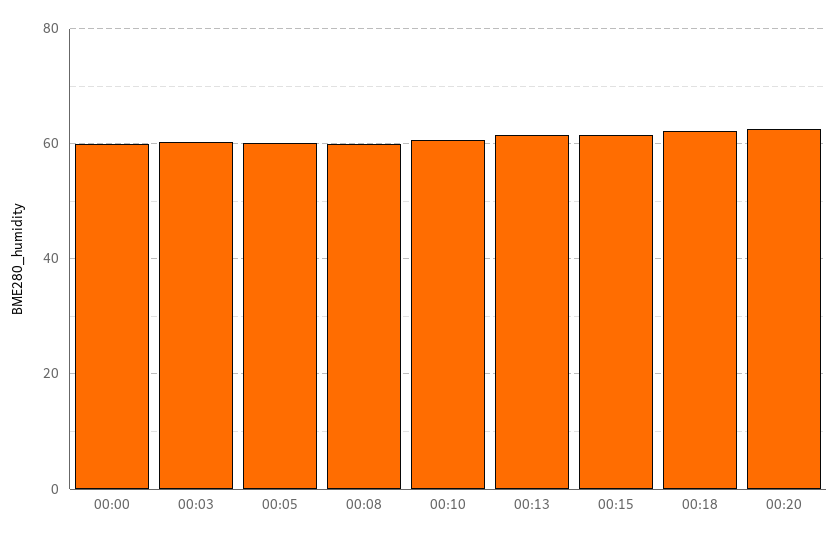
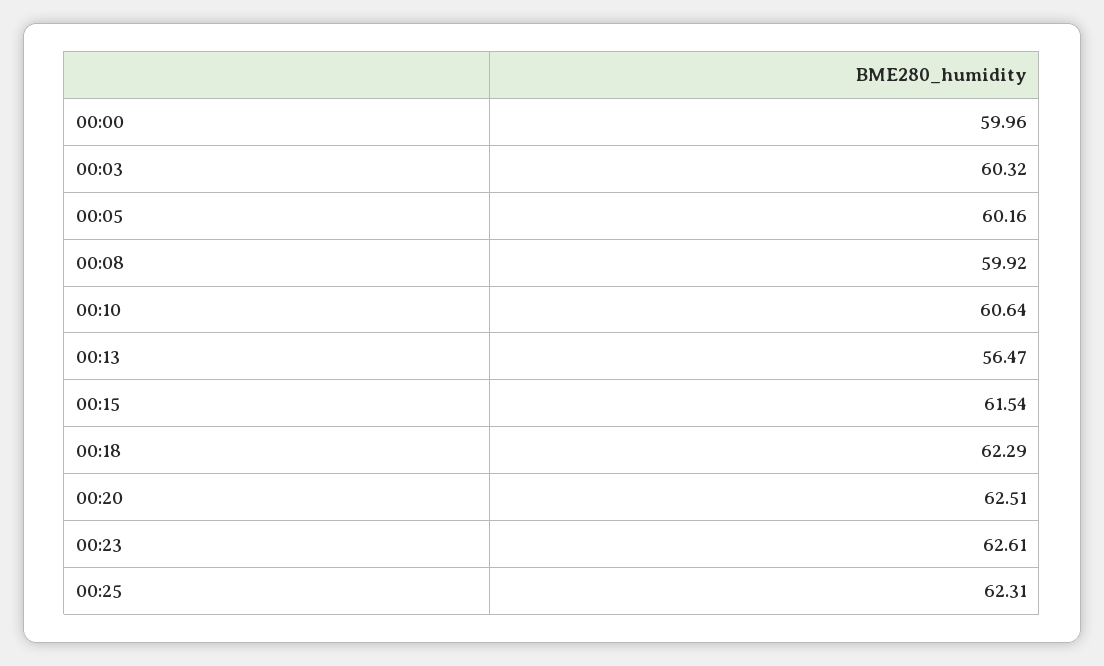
00:13: 62 -> 56.47
00:23: none -> 62.61
00:25: none -> 62.31

